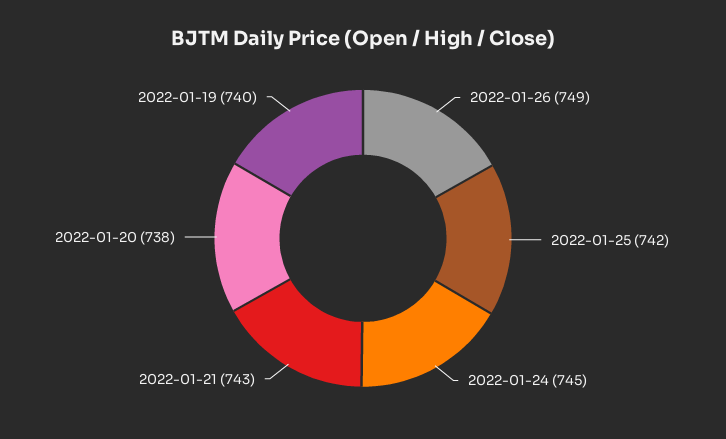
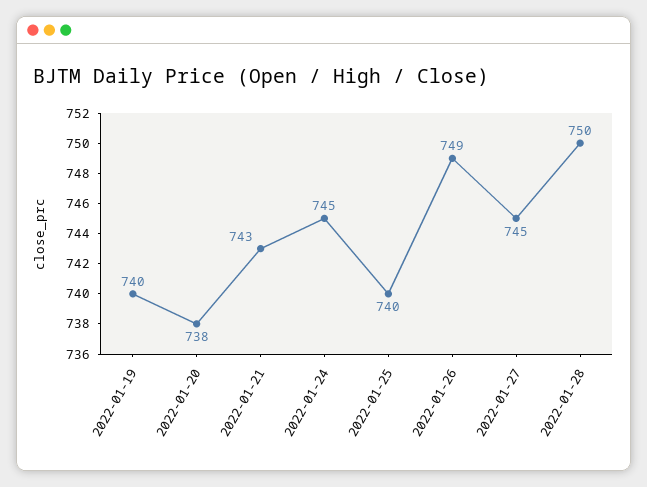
2022-01-25: 742 -> 740
2022-01-27: none -> 745
2022-01-28: none -> 750

